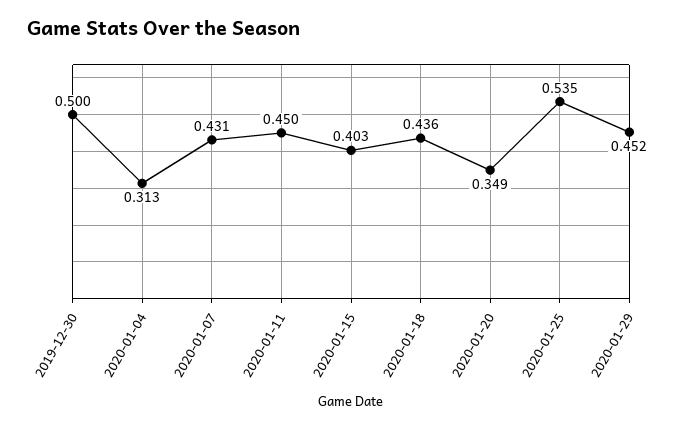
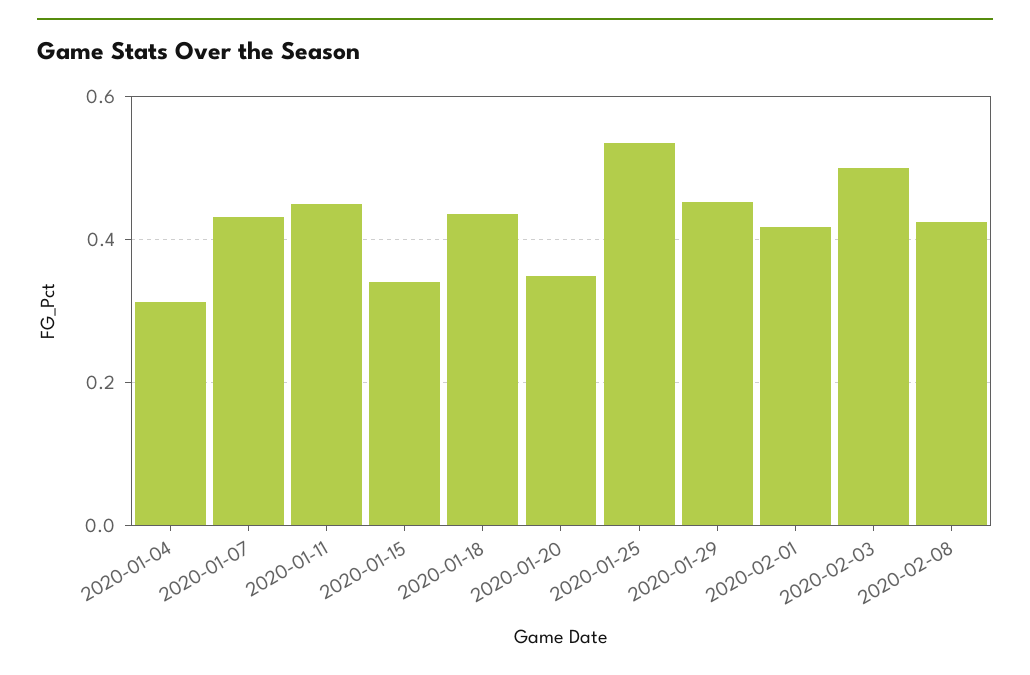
2019-12-30: 0.5 -> none
2020-01-15: 0.403 -> 0.34
2020-02-01: none -> 0.42
2020-02-03: none -> 0.5
2020-02-08: none -> 0.42

